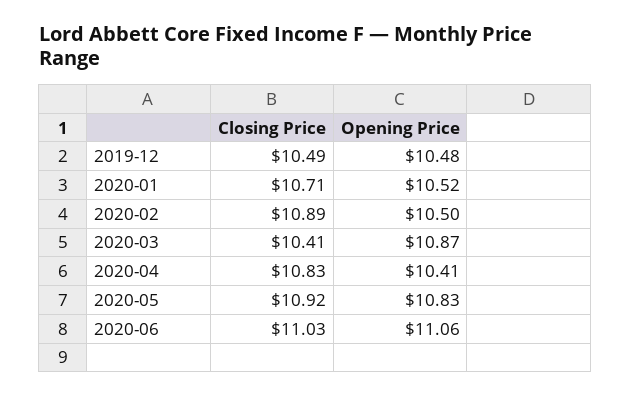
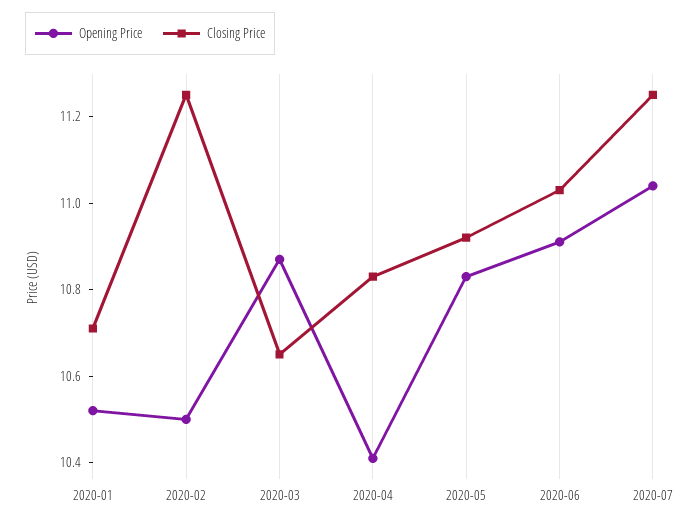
Closing Price, 2019-12: 10.49 -> none
Opening Price, 2019-12: 10.48 -> none
Closing Price, 2020-02: 10.89 -> 11.25
Closing Price, 2020-03: 10.41 -> 10.65
Opening Price, 2020-06: 11.06 -> 10.9
Opening Price, 2020-07: none -> 11.05
Closing Price, 2020-07: none -> 11.25

